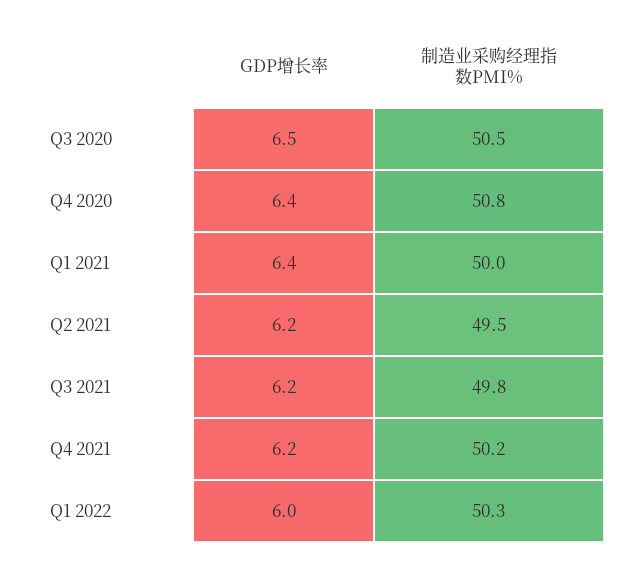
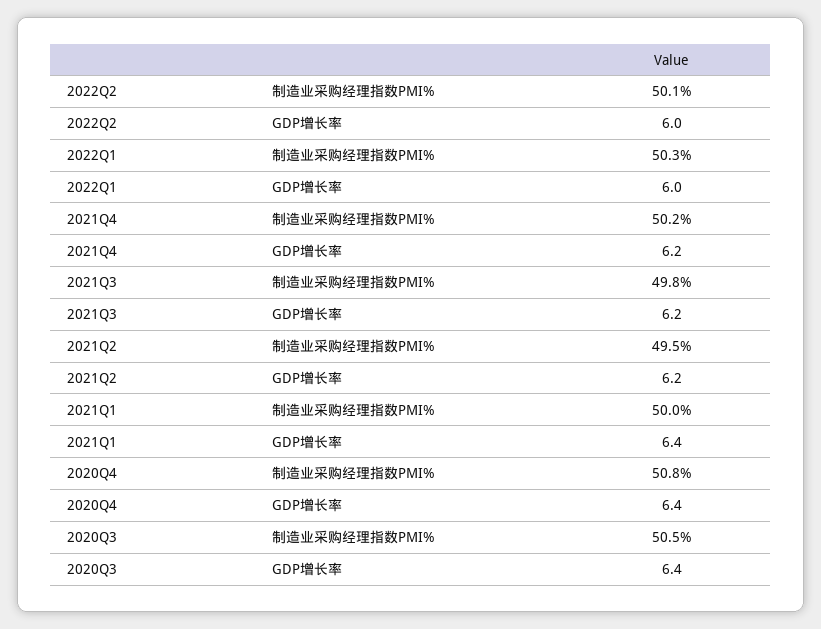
GDP增长率, Q3 2020: 6.5 -> 6.4
制造业采购经理指数PMI%, 2022Q2: none -> 50.1
GDP增长率, 2022Q2: none -> 6

